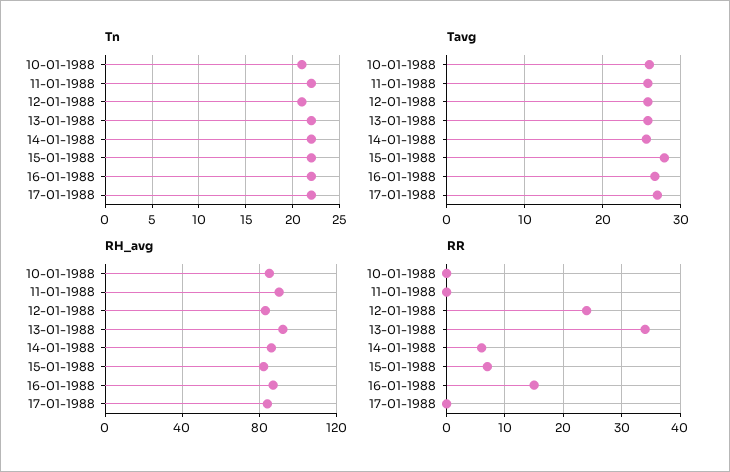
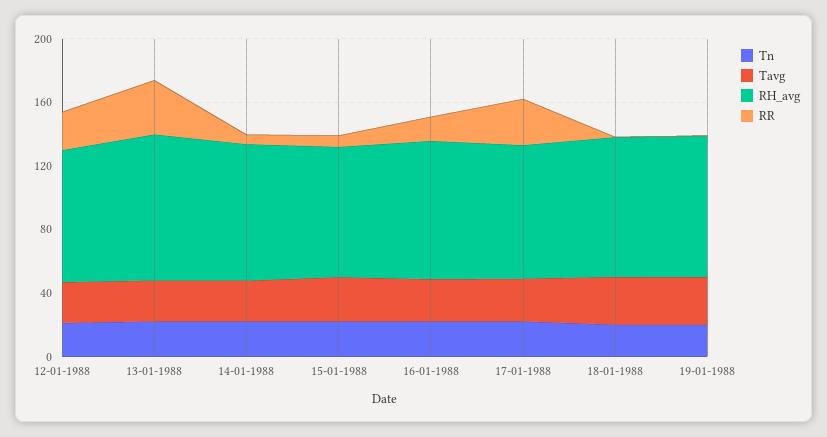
Tn, 10-01-1988: 21 -> none
Tn, 11-01-1988: 22 -> none
Tavg, 10-01-1988: 26 -> none
Tavg, 11-01-1988: 26 -> none
RH_avg, 10-01-1988: 85 -> none
RH_avg, 11-01-1988: 90 -> none
RR, 10-01-1988: 0 -> none
RR, 11-01-1988: 0 -> none
RR, 17-01-1988: 0 -> 30
Tn, 18-01-1988: none -> 20
Tavg, 18-01-1988: none -> 30
RH_avg, 18-01-1988: none -> 90
RR, 18-01-1988: none -> 0
Tn, 19-01-1988: none -> 20
Tavg, 19-01-1988: none -> 30
RH_avg, 19-01-1988: none -> 90
RR, 19-01-1988: none -> 0

